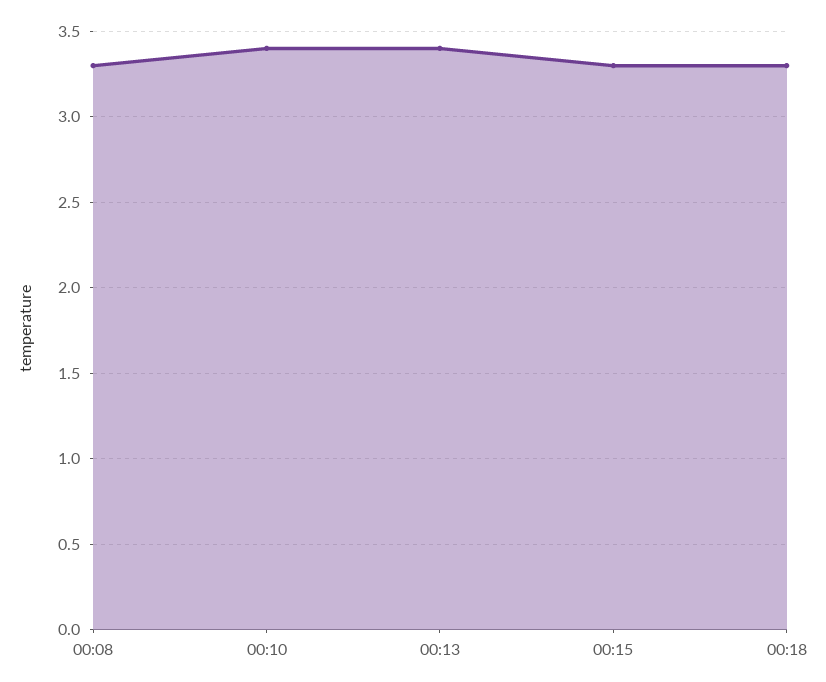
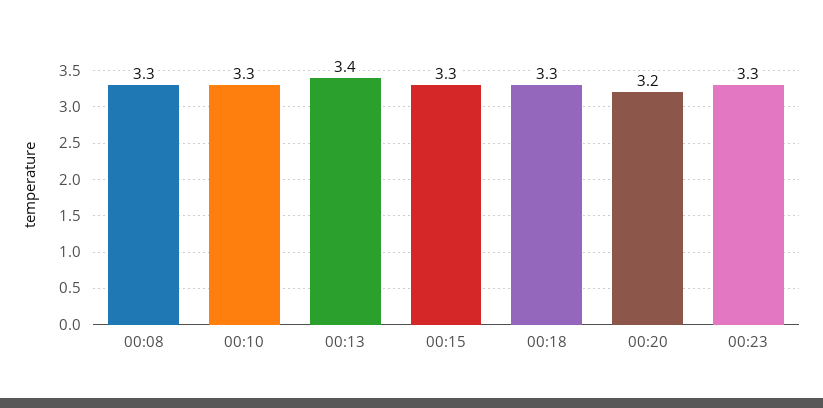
00:10: 3.4 -> 3.3
00:20: none -> 3.2
00:23: none -> 3.3

